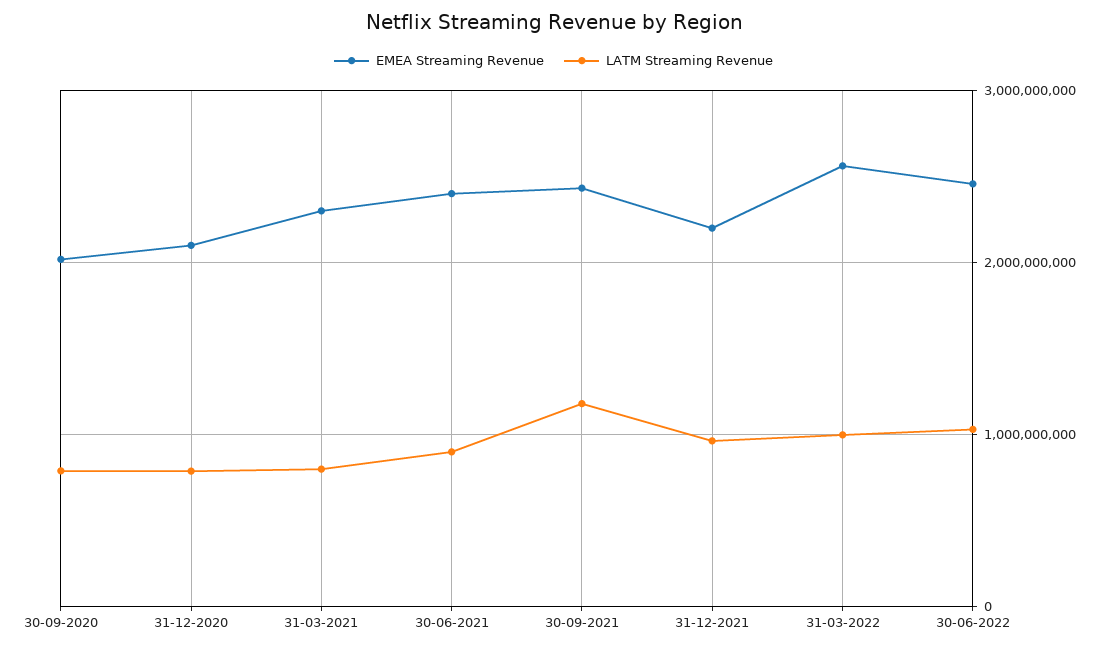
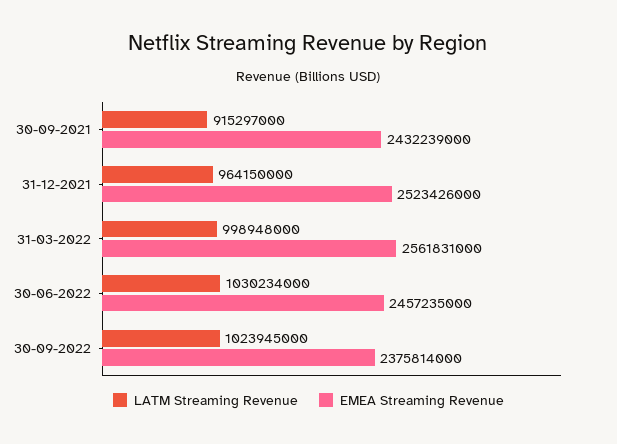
EMEA Streaming Revenue, 30-09-2020: 2000000000 -> none
LATM Streaming Revenue, 30-09-2020: 800000000 -> none
EMEA Streaming Revenue, 31-12-2020: 2100000000 -> none
LATM Streaming Revenue, 31-12-2020: 800000000 -> none
EMEA Streaming Revenue, 31-03-2021: 2300000000 -> none
LATM Streaming Revenue, 31-03-2021: 800000000 -> none
EMEA Streaming Revenue, 30-06-2021: 2400000000 -> none
LATM Streaming Revenue, 30-06-2021: 900000000 -> none
LATM Streaming Revenue, 30-09-2021: 1200000000 -> 915297000
EMEA Streaming Revenue, 31-12-2021: 2200000000 -> 2523426000
LATM Streaming Revenue, 30-09-2022: none -> 1023945000
EMEA Streaming Revenue, 30-09-2022: none -> 2375814000

